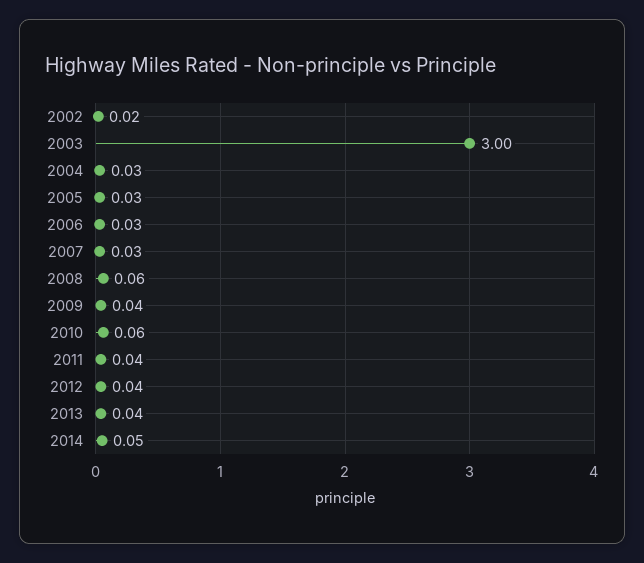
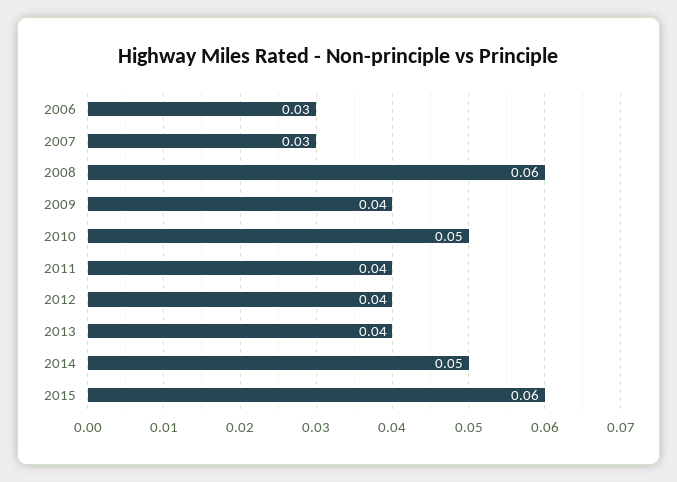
2002: 0.02 -> none
2003: 3 -> none
2004: 0.03 -> none
2005: 0.03 -> none
2010: 0.06 -> 0.05
2015: none -> 0.06

